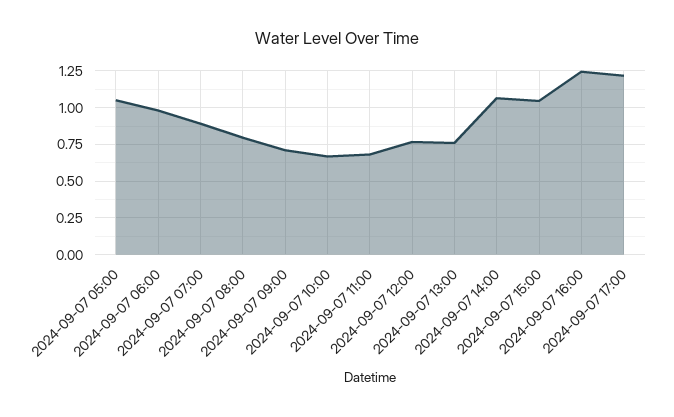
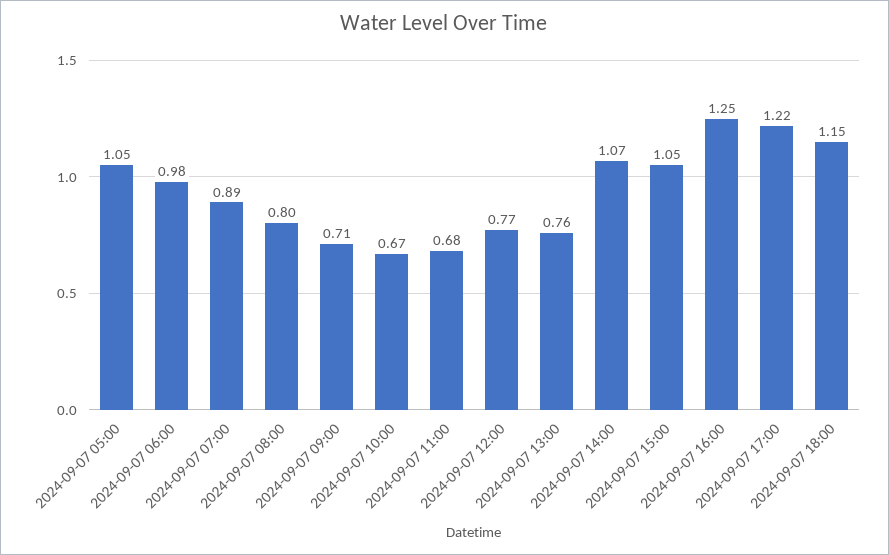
2024-09-07 18:00: none -> 1.15

